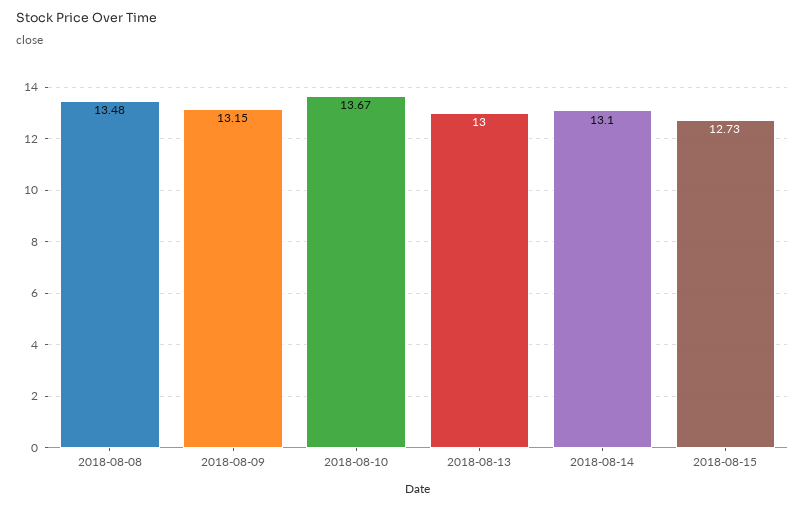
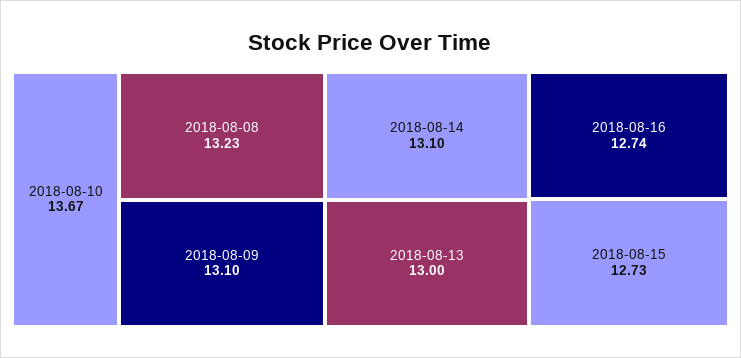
2018-08-08: 13.48 -> 13.23
2018-08-09: 13.15 -> 13.1
2018-08-16: none -> 12.74

